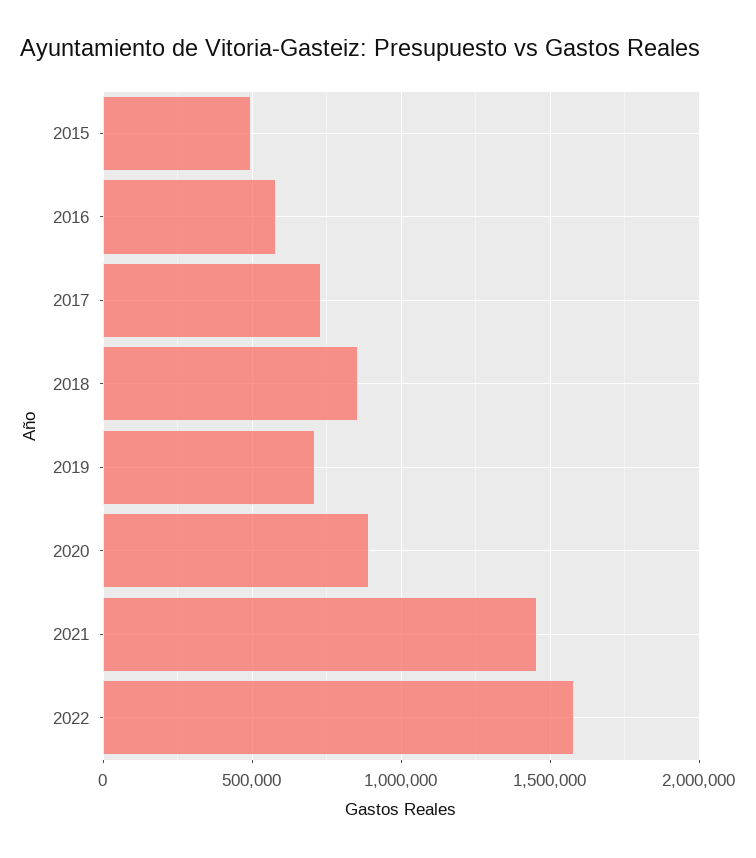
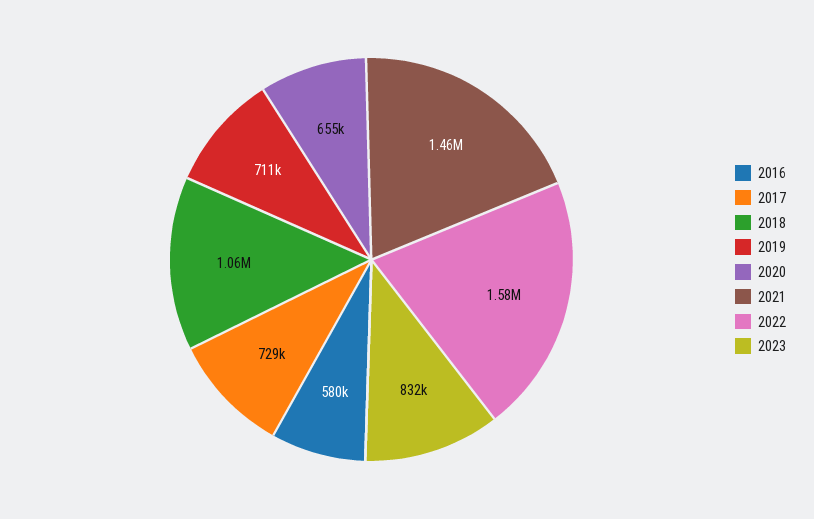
2015: 500000 -> none
2018: 850000 -> 1060000
2020: 900000 -> 655000
2023: none -> 832000

